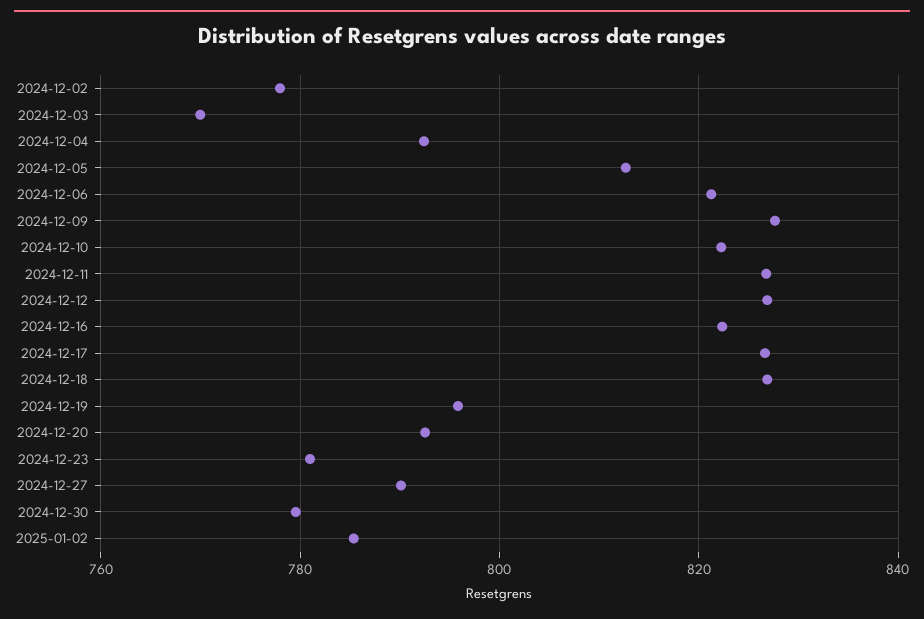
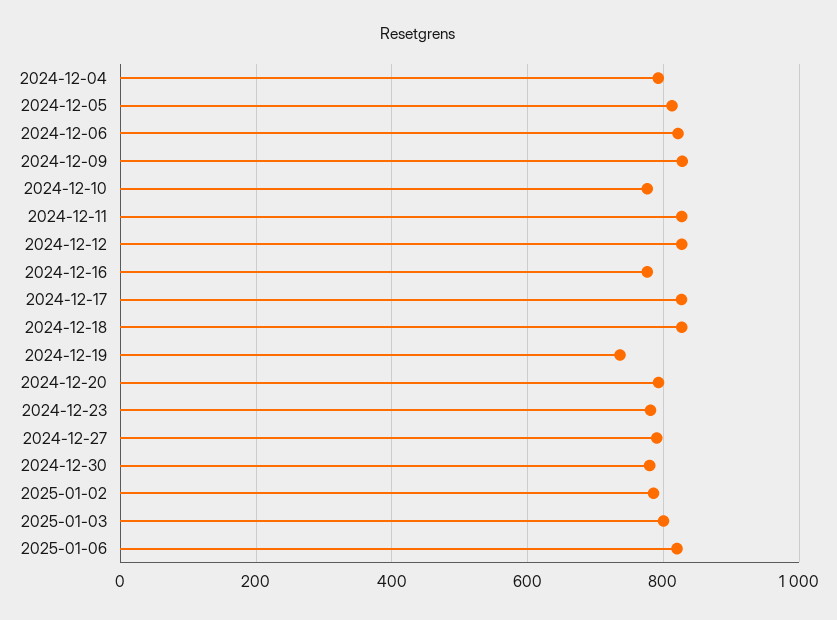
2024-12-02: 778 -> none
2024-12-03: 770 -> none
2024-12-10: 822 -> 780
2024-12-16: 822 -> 780
2024-12-19: 796 -> 740
2025-01-03: none -> 800
2025-01-06: none -> 820

